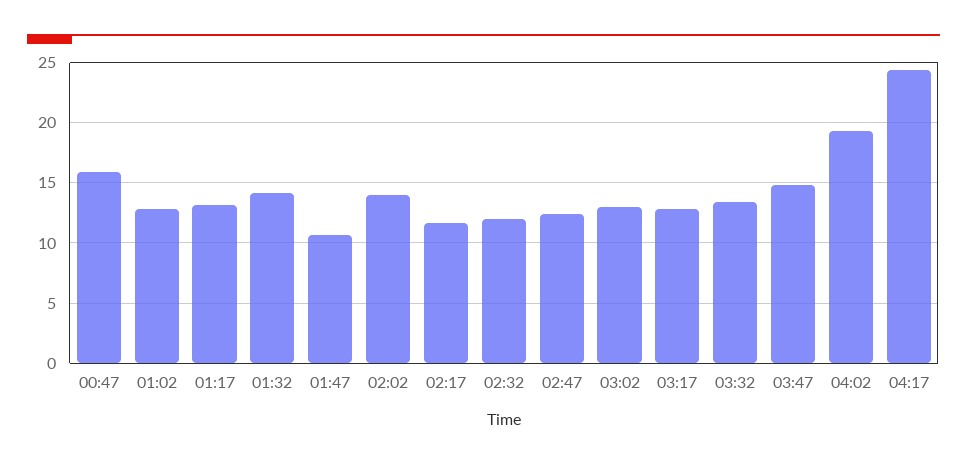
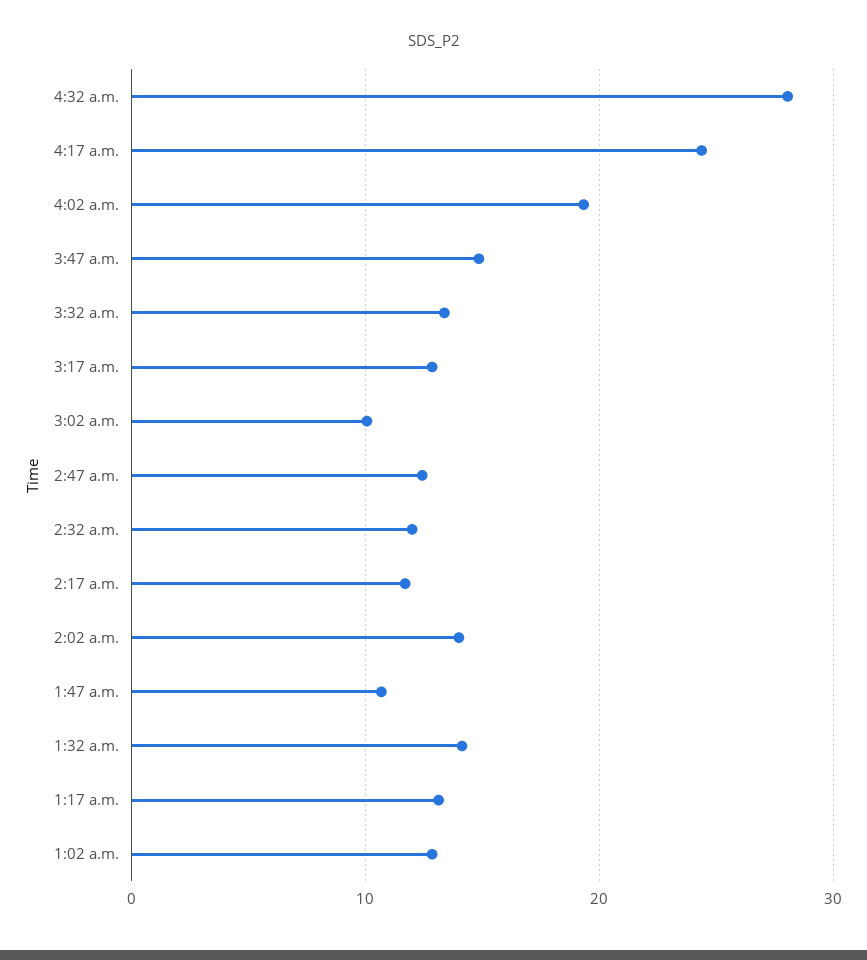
00:47: 16 -> none
03:02: 13 -> 10
4:32 a.m.: none -> 28

